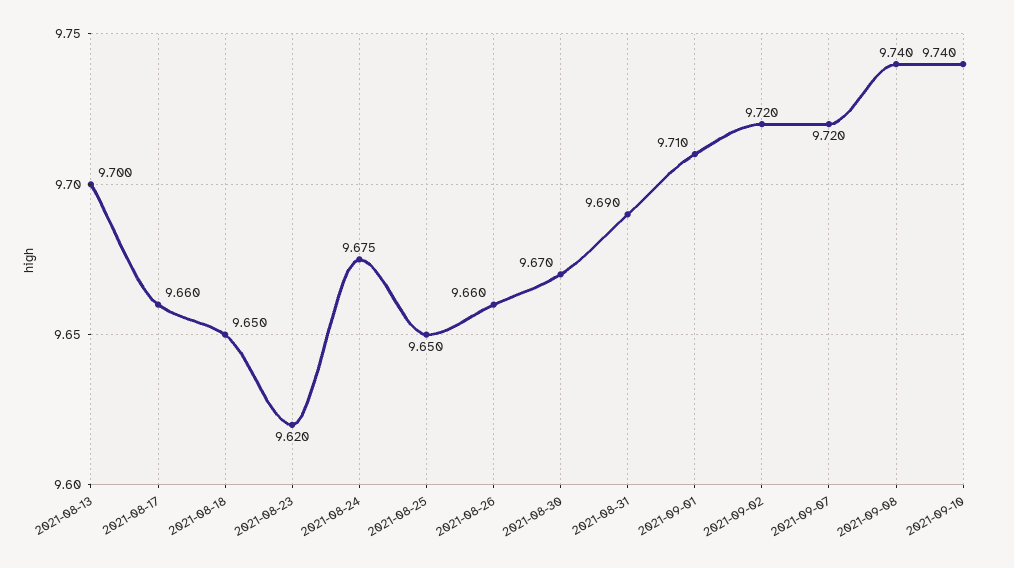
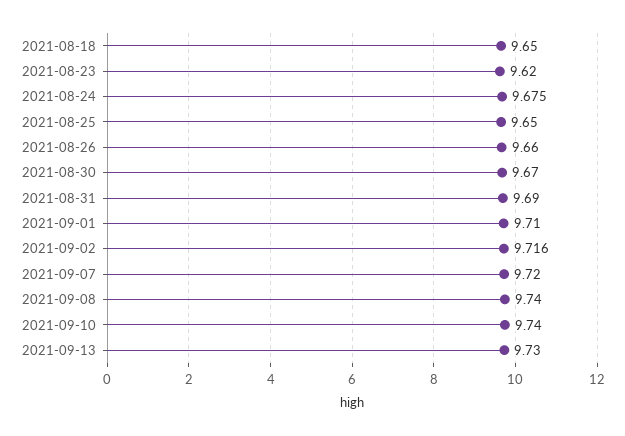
2021-08-13: 9.7 -> none
2021-08-17: 9.66 -> none
2021-09-02: 9.72 -> 9.716
2021-09-13: none -> 9.73

